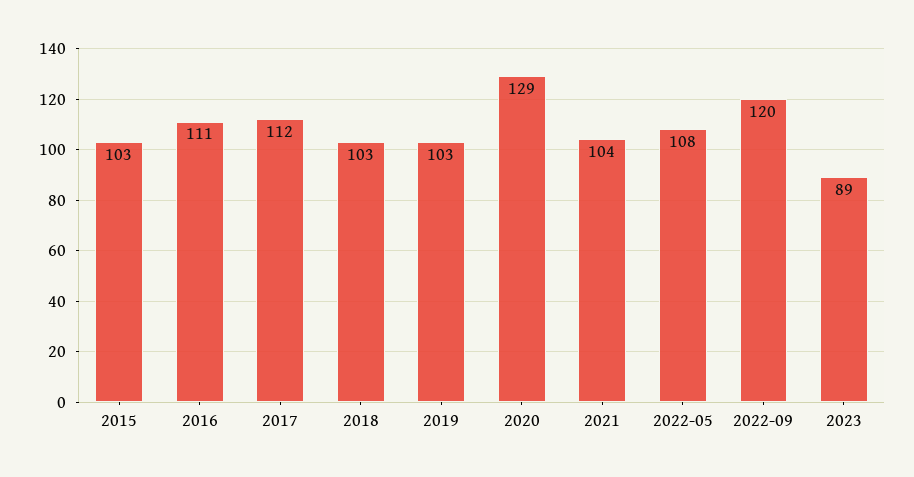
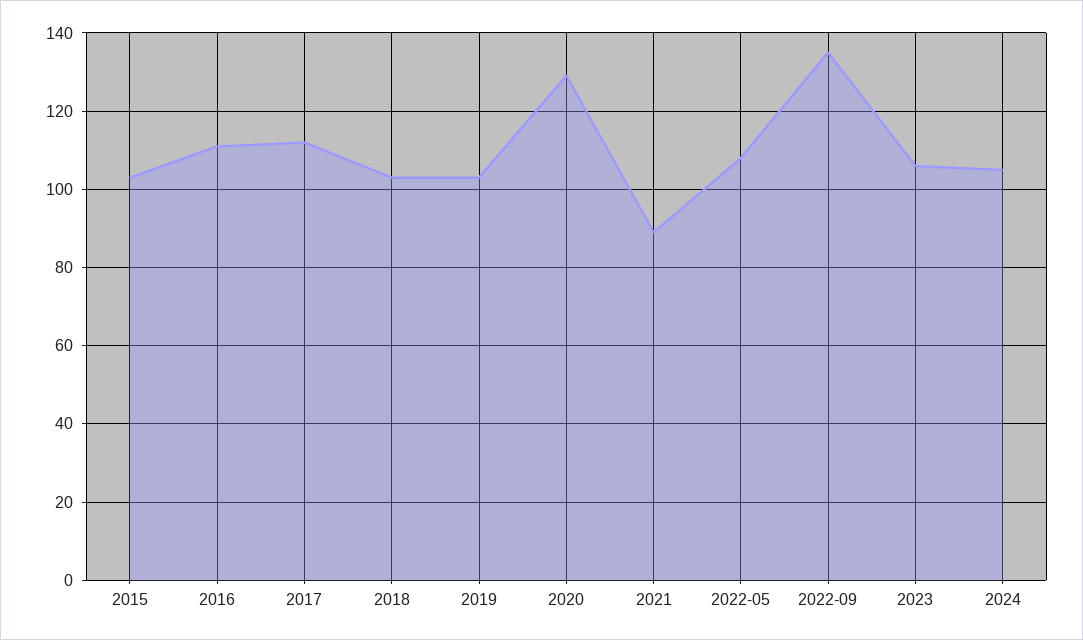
2021: 104 -> 90
2022-09: 120 -> 135
2023: 89 -> 105
2024: none -> 105

